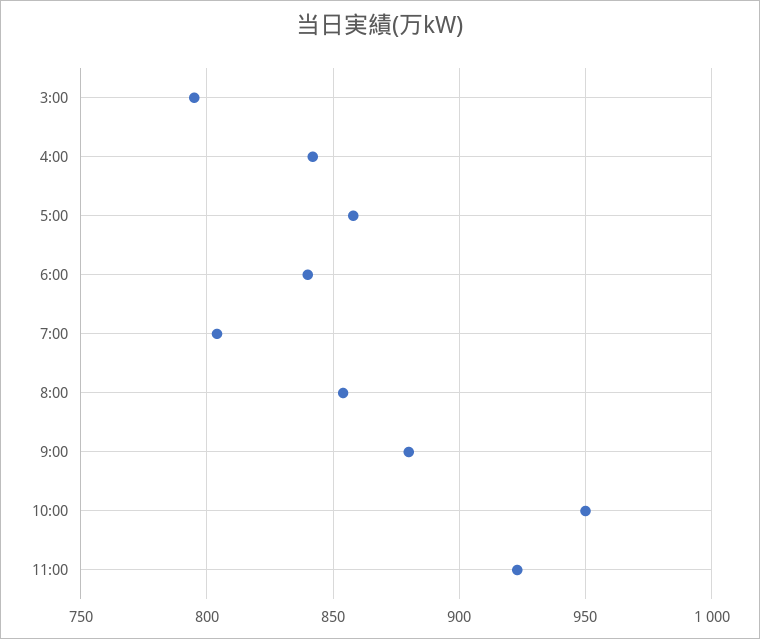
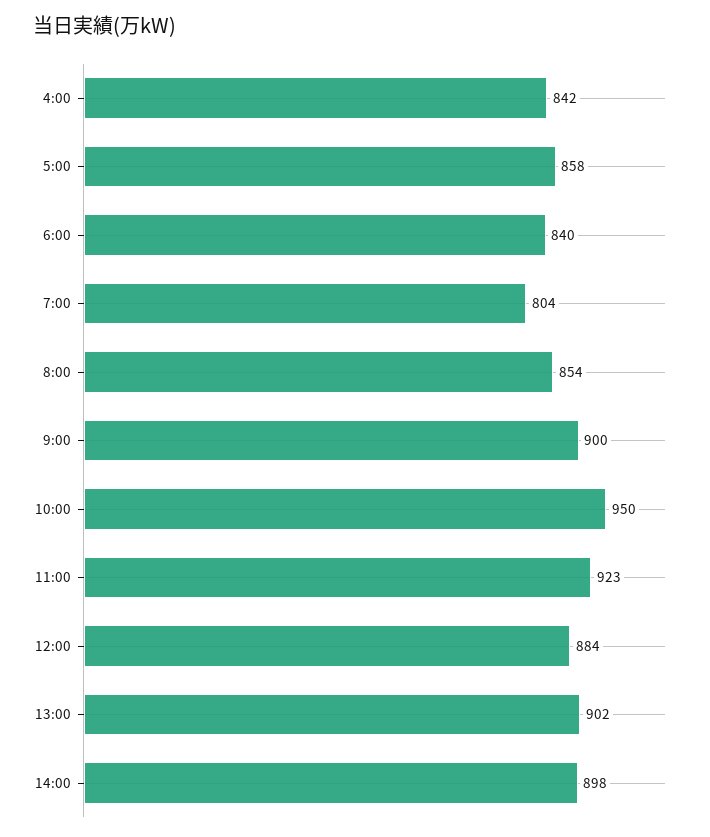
3:00: 795 -> none
9:00: 880 -> 900
12:00: none -> 884
13:00: none -> 902
14:00: none -> 898

